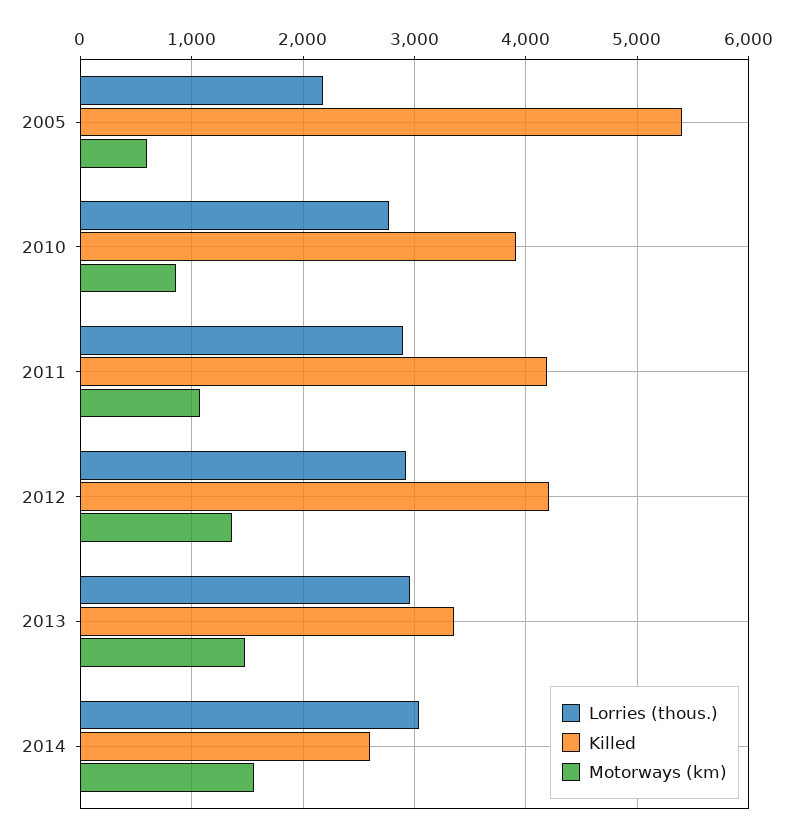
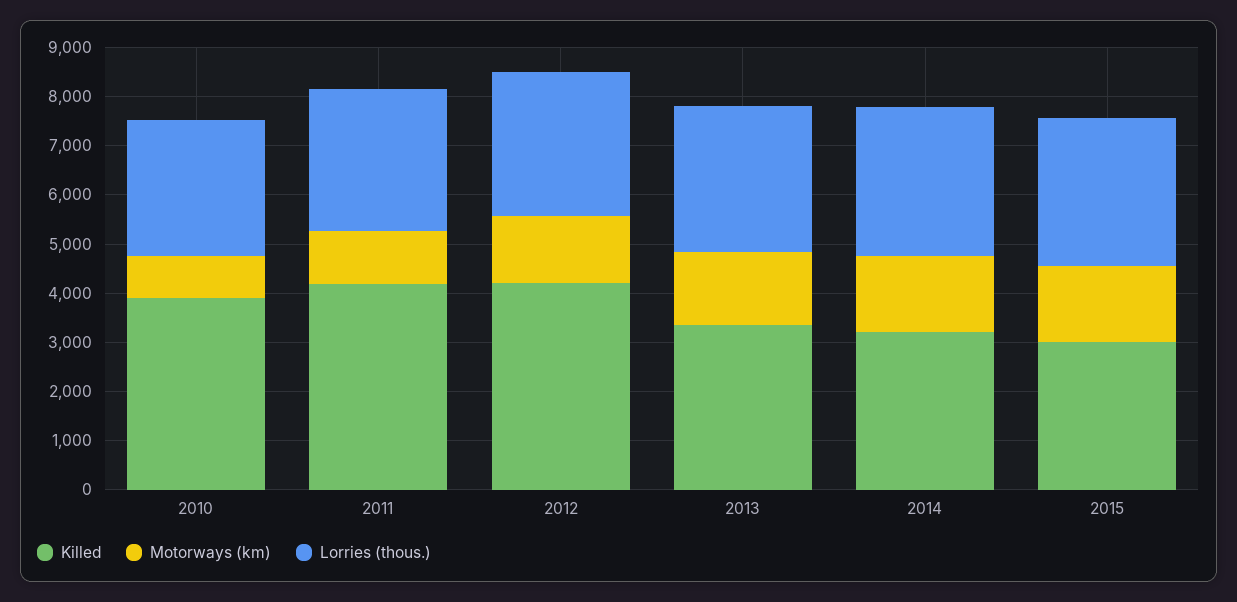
Lorries (thous.), 2005: 2200 -> none
Killed, 2005: 5400 -> none
Motorways (km), 2005: 600 -> none
Killed, 2014: 2600 -> 3200
Killed, 2015: none -> 3000
Motorways (km), 2015: none -> 1600
Lorries (thous.), 2015: none -> 3000

